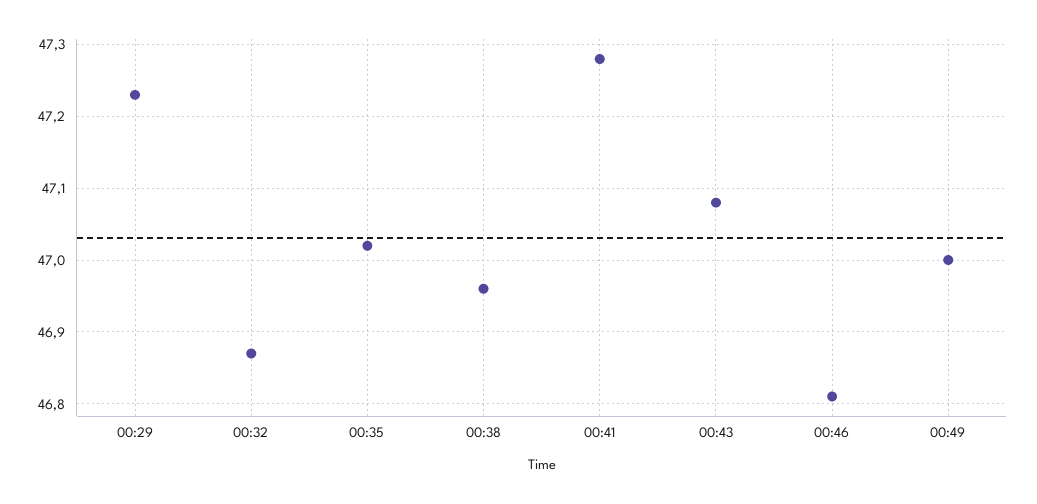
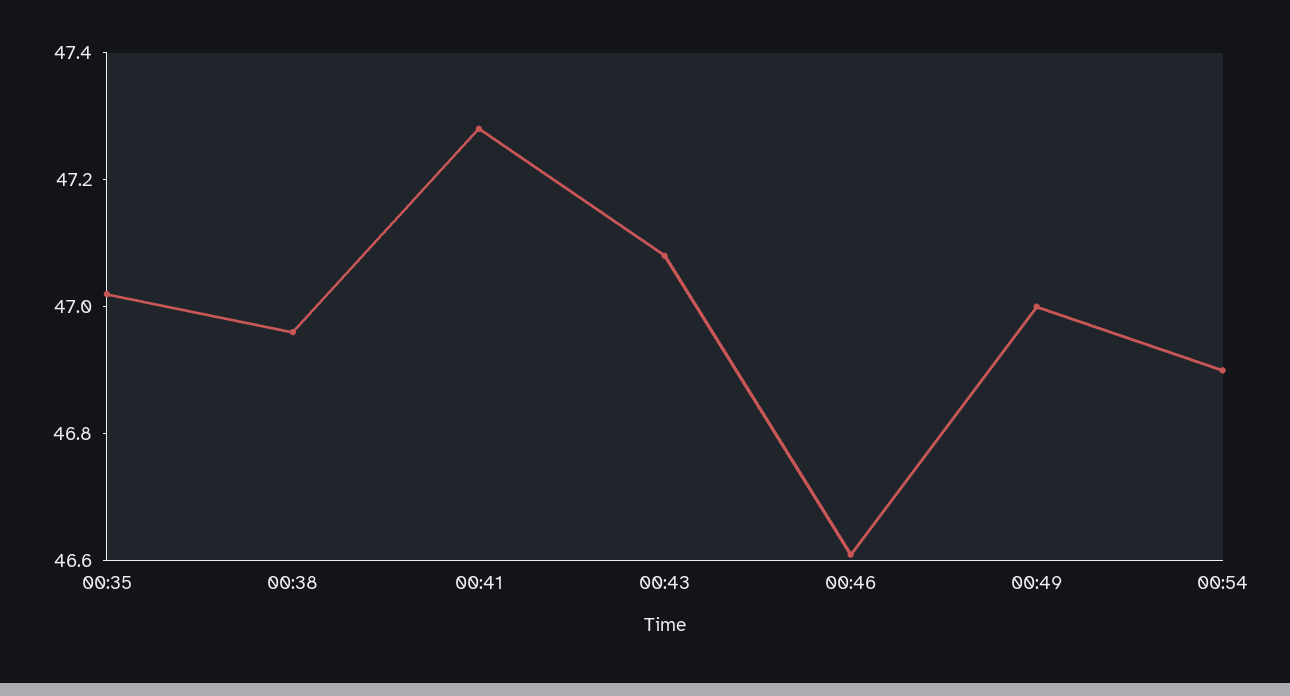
00:29: 47.23 -> none
00:32: 46.87 -> none
00:46: 46.81 -> 46.6
00:54: none -> 46.9

